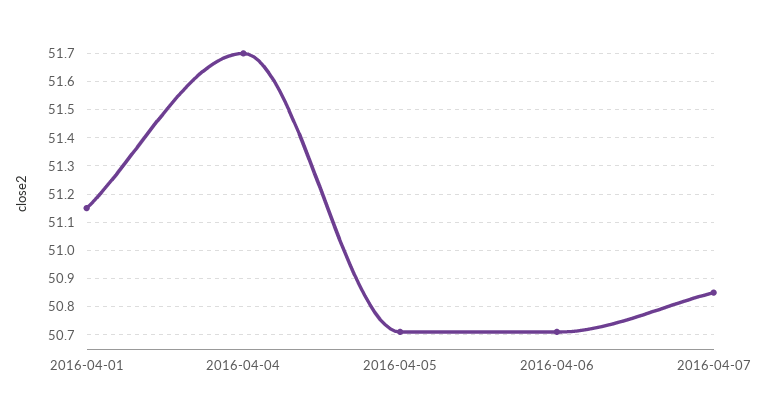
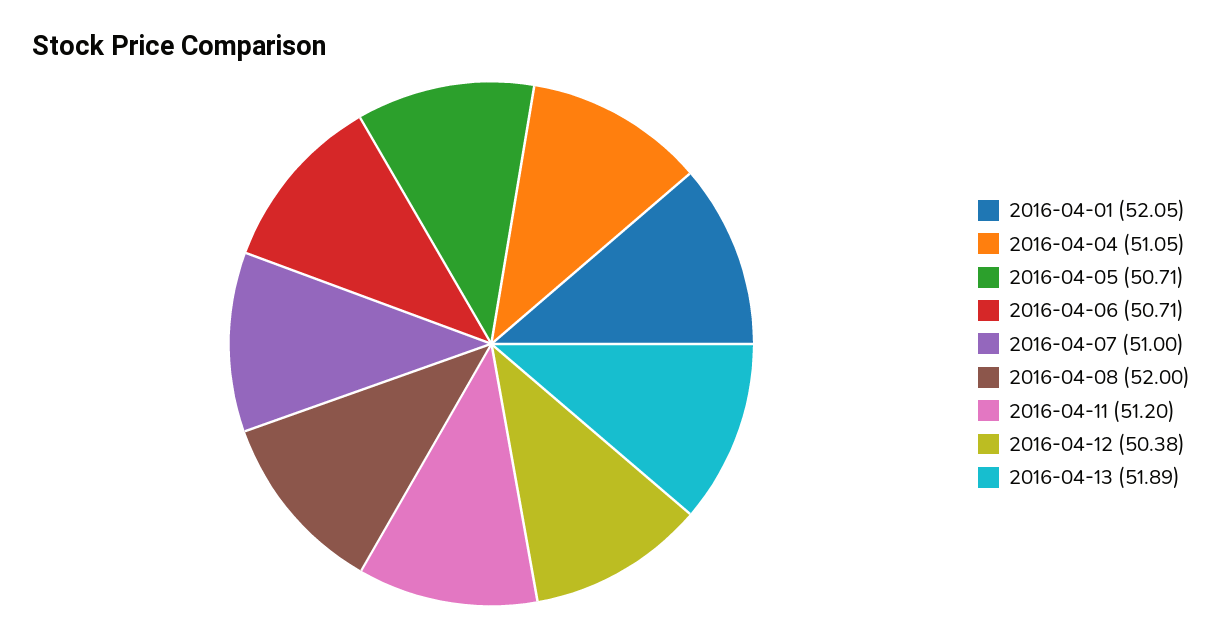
2016-04-01: 51.15 -> 52.05
2016-04-04: 51.7 -> 51.05
2016-04-07: 50.85 -> 51
2016-04-08: none -> 52
2016-04-11: none -> 51.2
2016-04-12: none -> 50.38
2016-04-13: none -> 51.89

